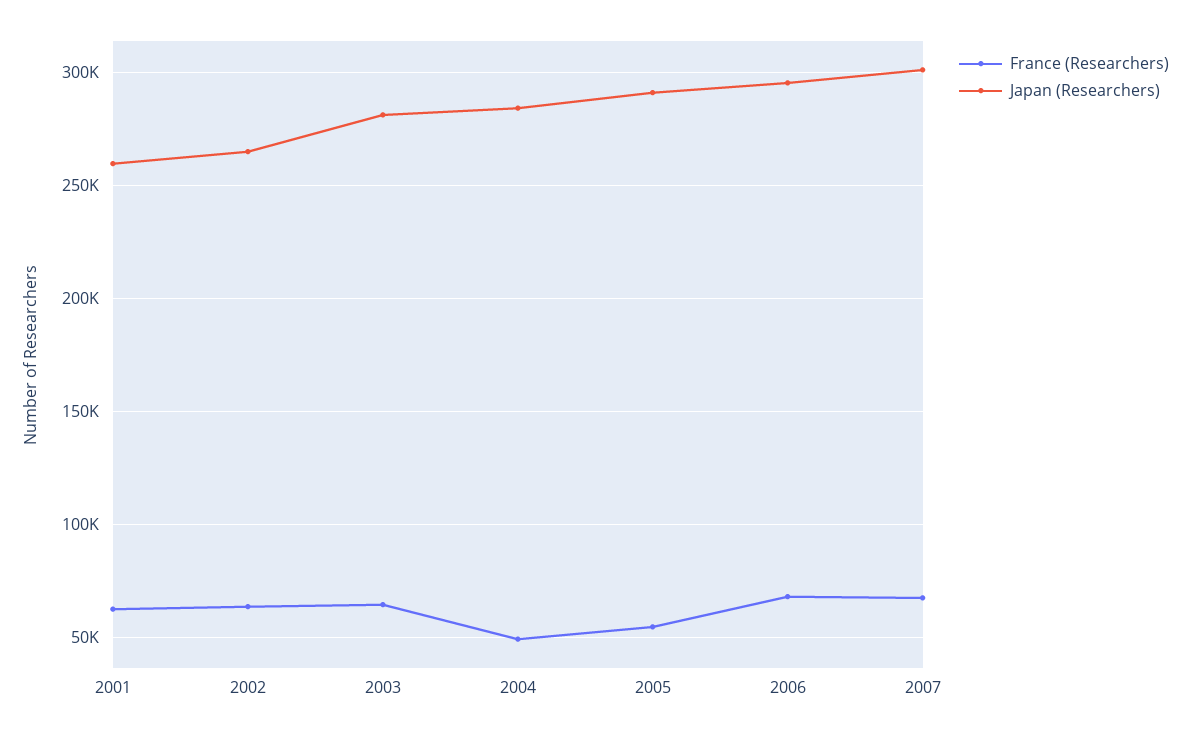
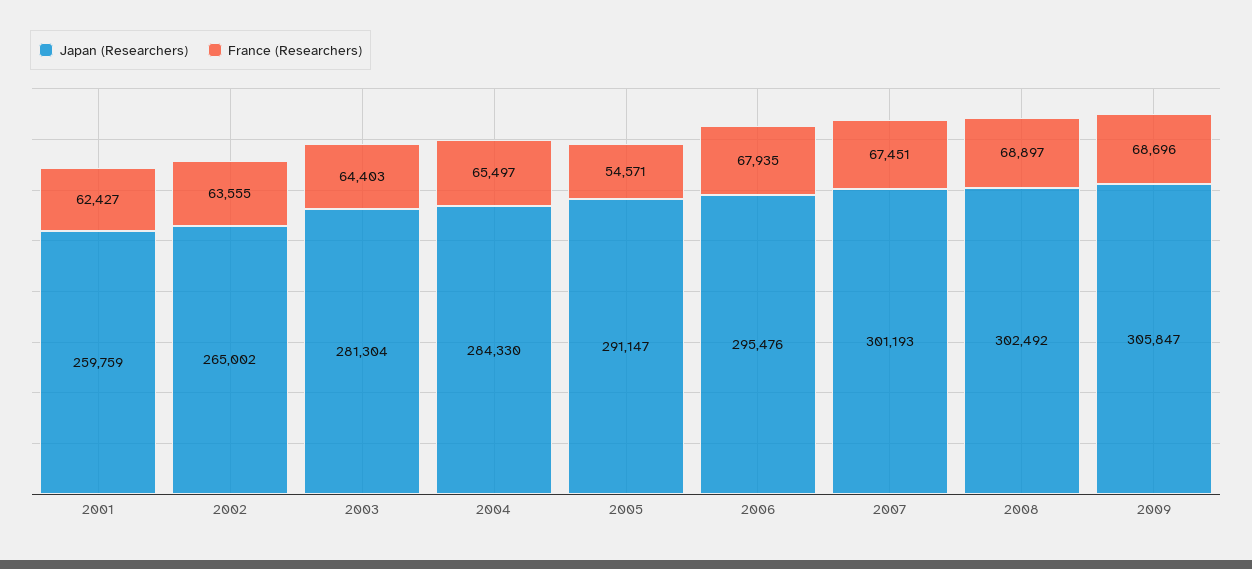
France (Researchers), 2004: 50000 -> 65497
Japan (Researchers), 2008: none -> 302492
France (Researchers), 2008: none -> 68897
Japan (Researchers), 2009: none -> 305847
France (Researchers), 2009: none -> 68696

